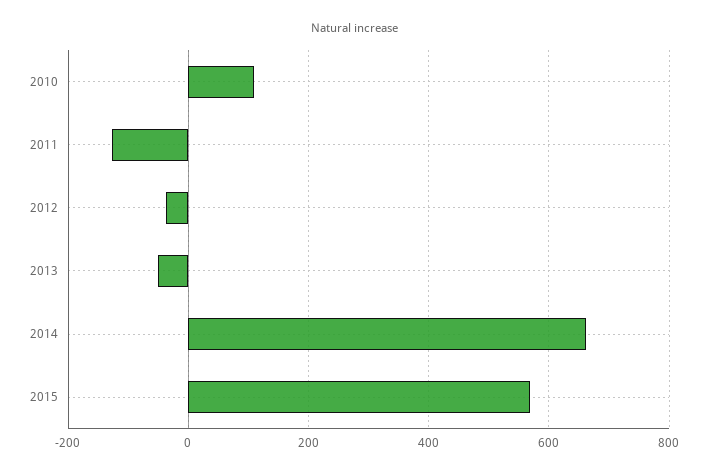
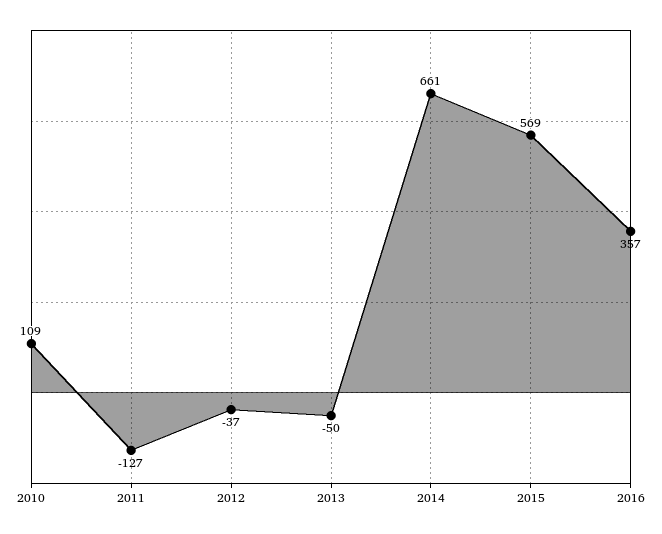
2016: none -> 357

